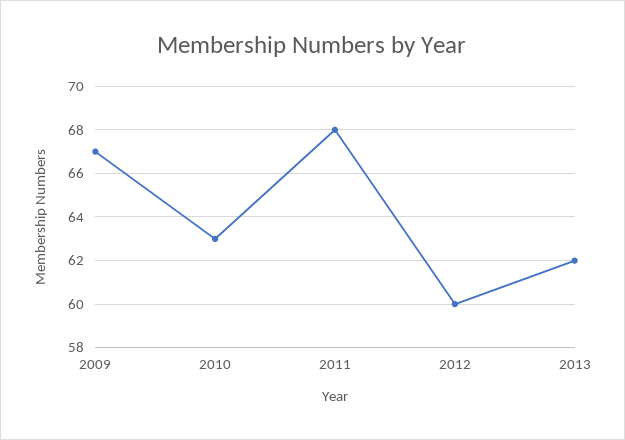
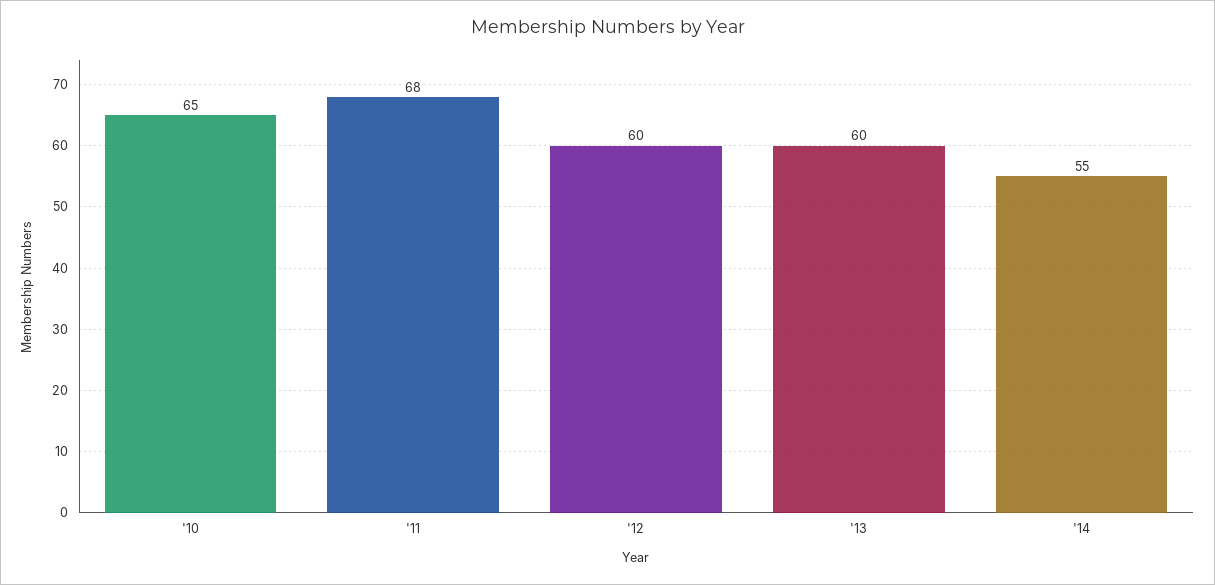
2009: 67 -> none
2010: 63 -> 65
2013: 62 -> 60
'14: none -> 55

